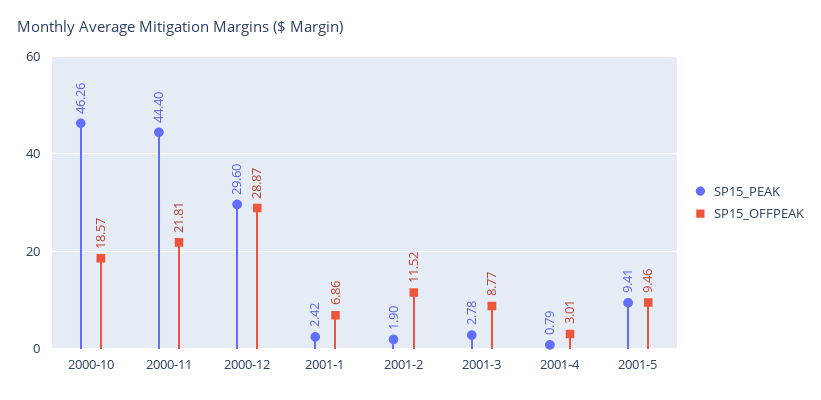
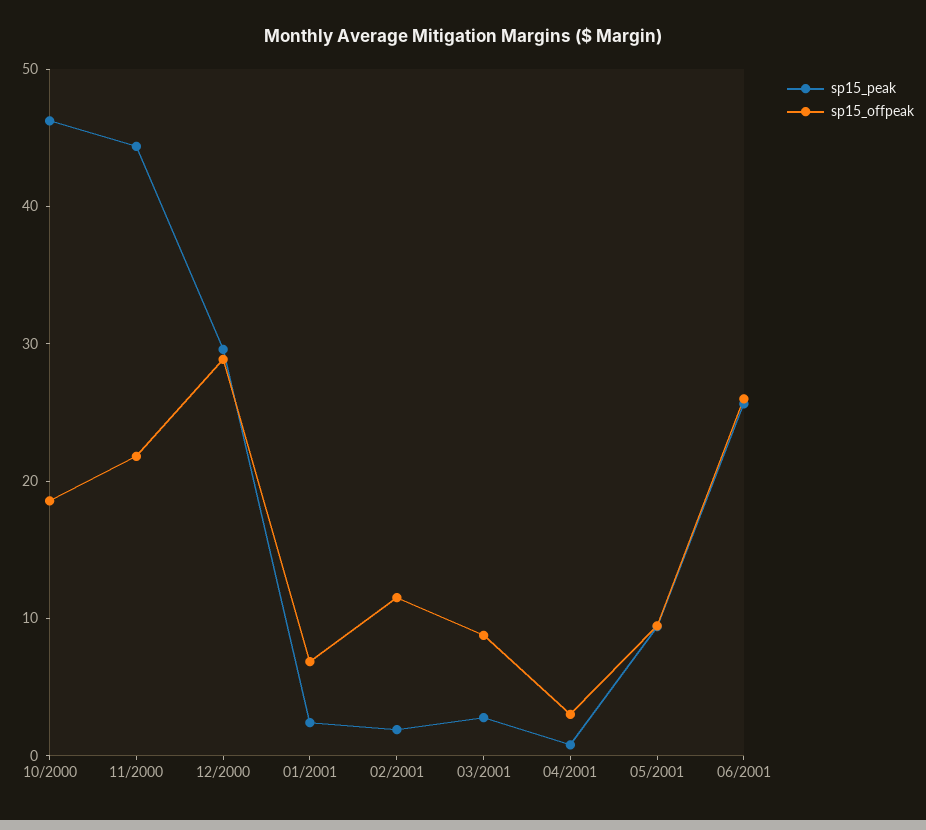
SP15_PEAK, 06/2001: none -> 26
SP15_OFFPEAK, 06/2001: none -> 26

